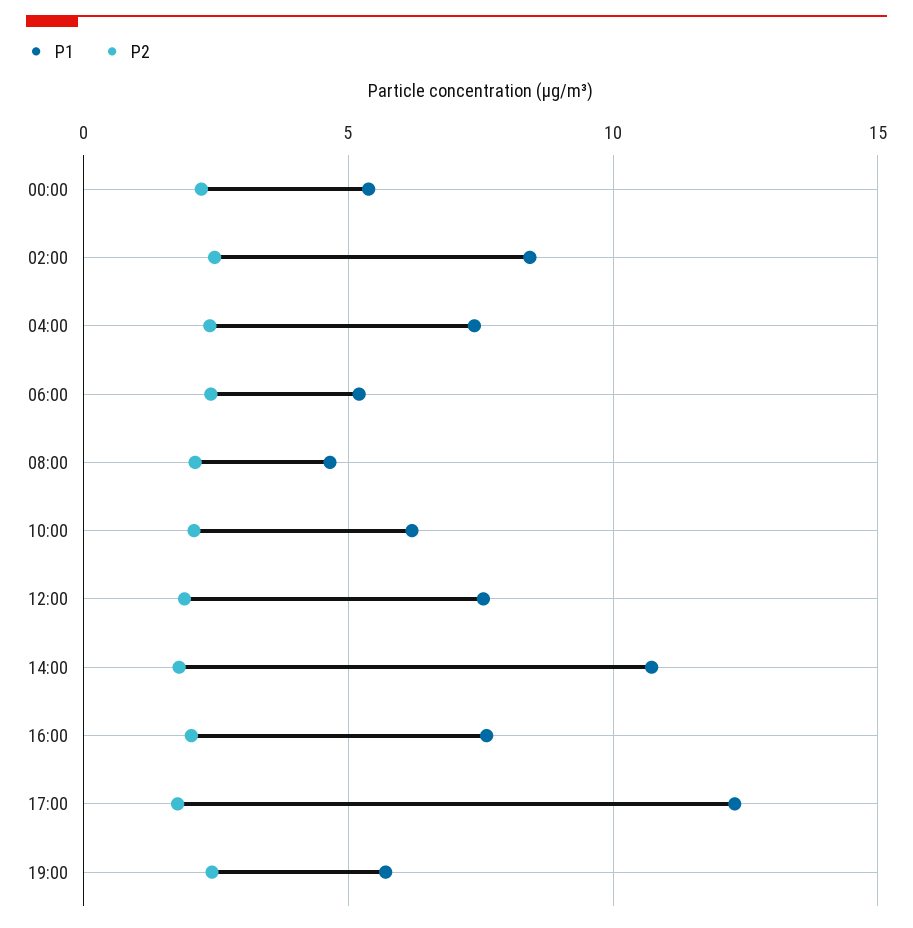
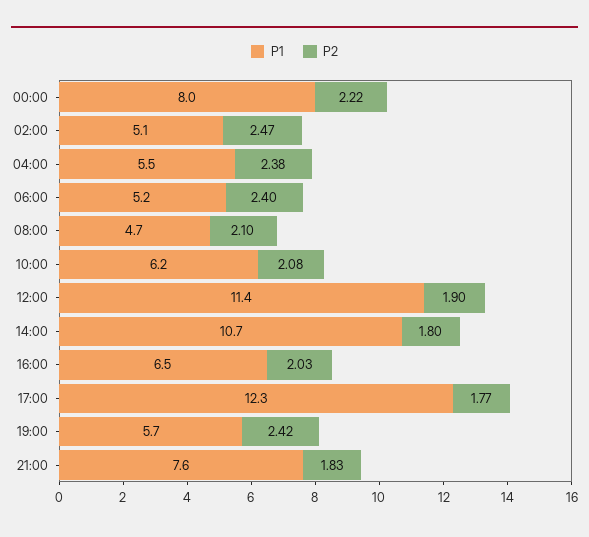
P1, 00:00: 5.5 -> 8
P1, 02:00: 8.5 -> 5.1
P1, 04:00: 7.5 -> 5.5
P1, 12:00: 7.5 -> 11.4
P1, 16:00: 7.5 -> 6.5
P1, 21:00: none -> 7.6
P2, 21:00: none -> 1.83

